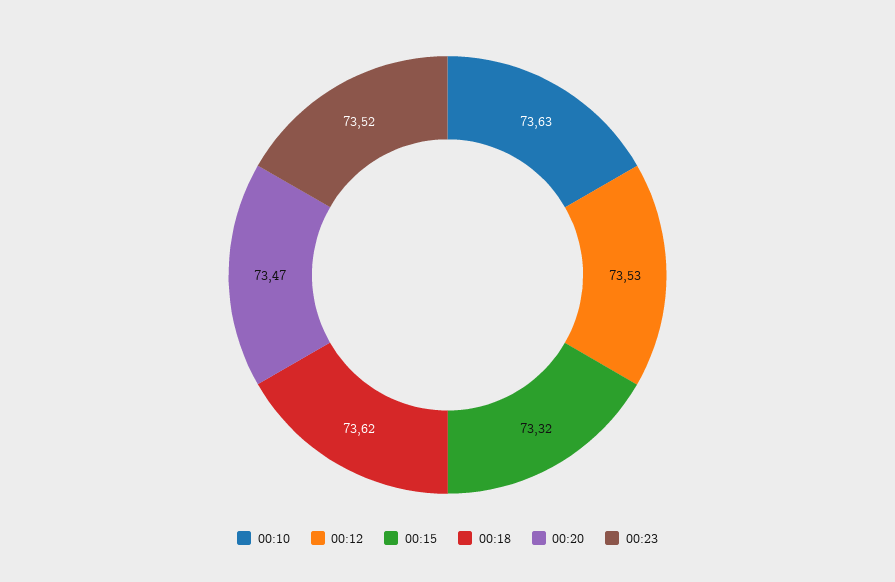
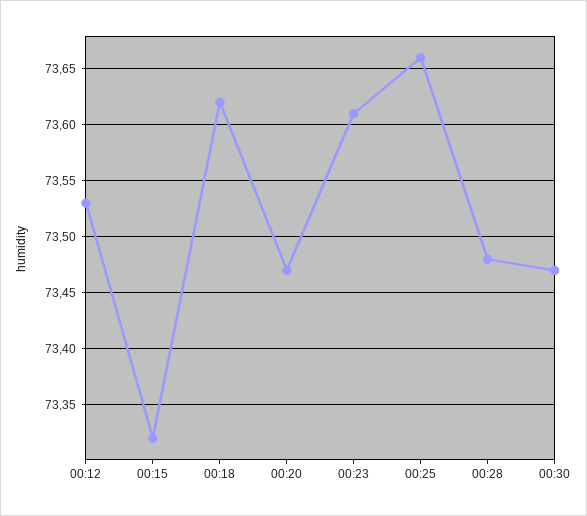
00:10: 73.63 -> none
00:23: 73.52 -> 73.61
00:25: none -> 73.66
00:28: none -> 73.48
00:30: none -> 73.47

